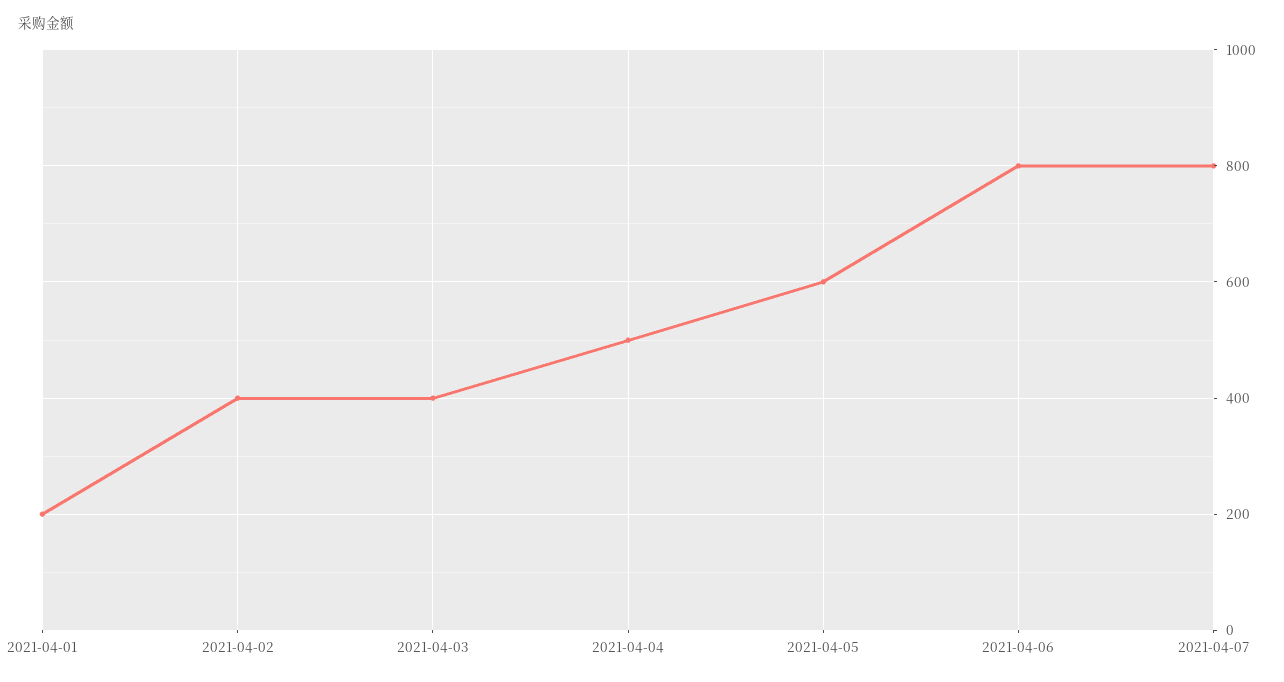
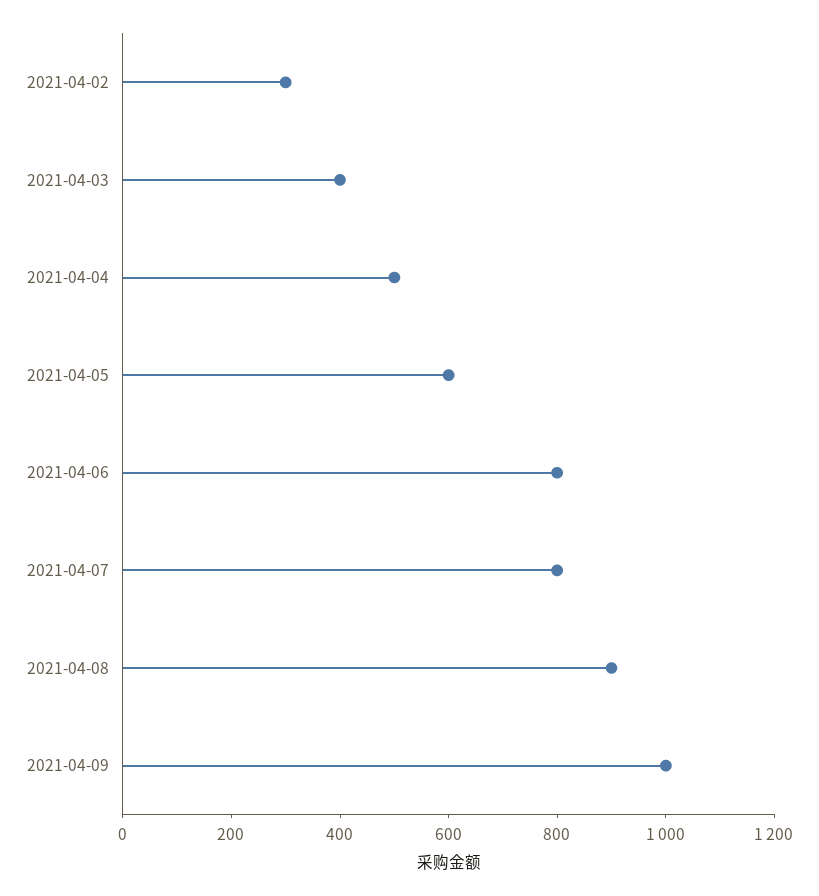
2021-04-01: 200 -> none
2021-04-02: 400 -> 300
2021-04-08: none -> 900
2021-04-09: none -> 1000

